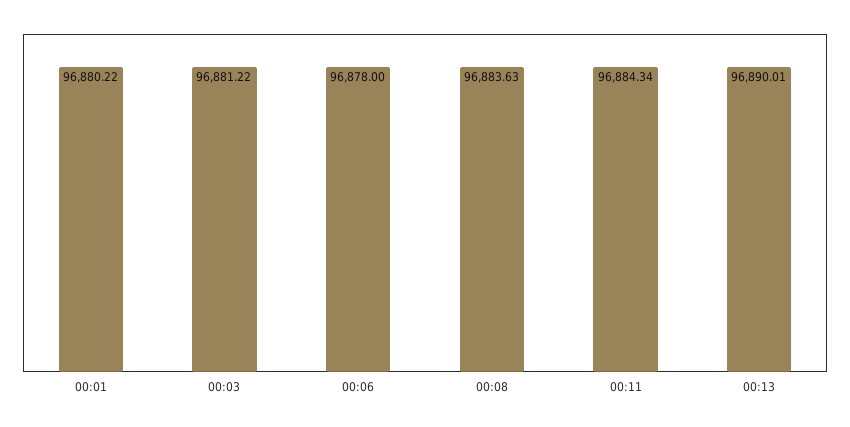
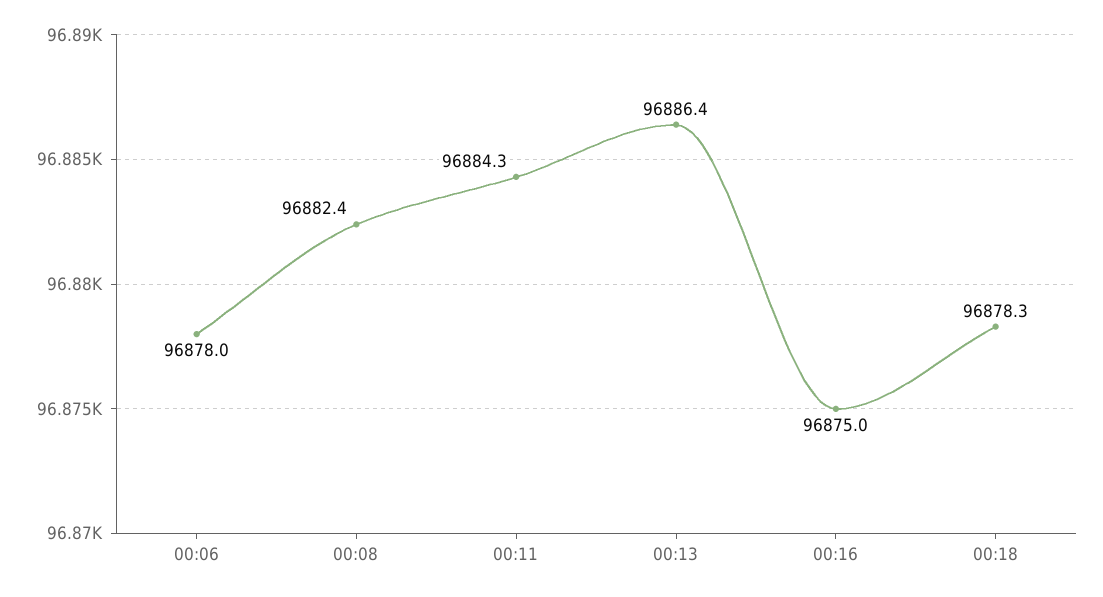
00:01: 96880.22 -> none
00:03: 96881.22 -> none
00:08: 96883.63 -> 96882.4
00:13: 96890.01 -> 96886.4
00:16: none -> 96875
00:18: none -> 96878.3

